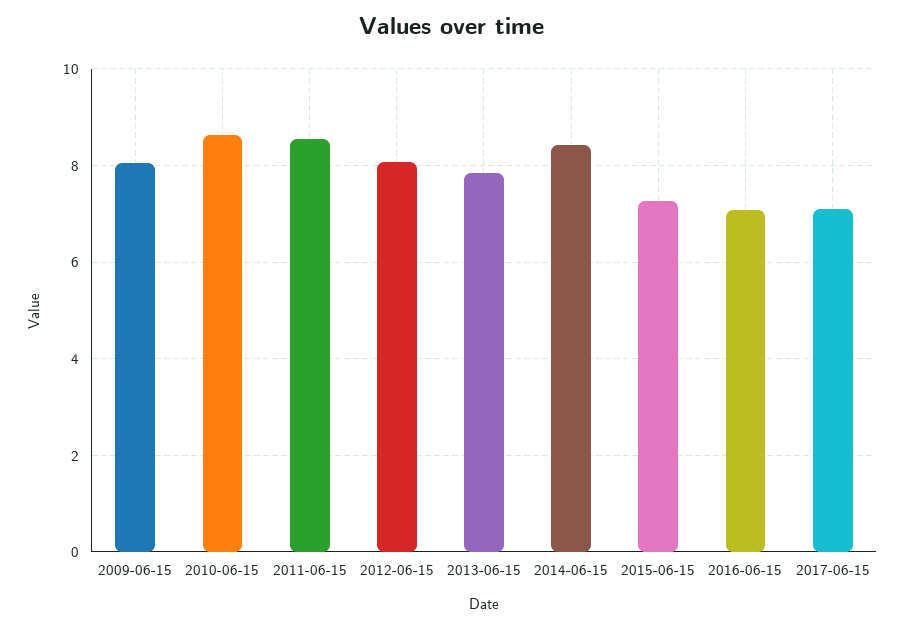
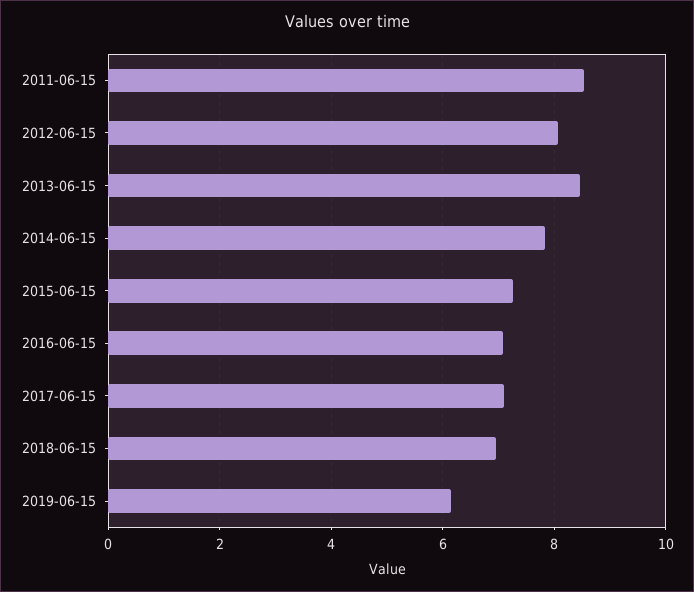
2009-06-15: 8 -> none
2010-06-15: 8.6 -> none
2013-06-15: 7.8 -> 8.4
2014-06-15: 8.4 -> 7.8
2018-06-15: none -> 7
2019-06-15: none -> 6.2

